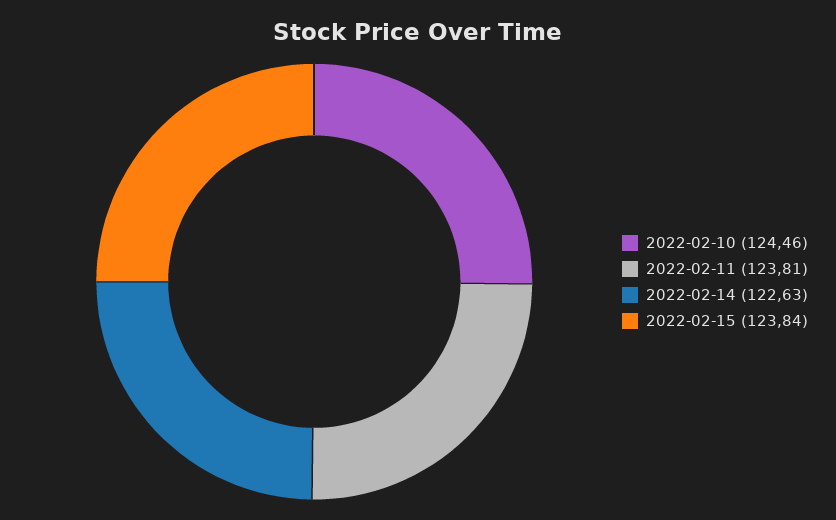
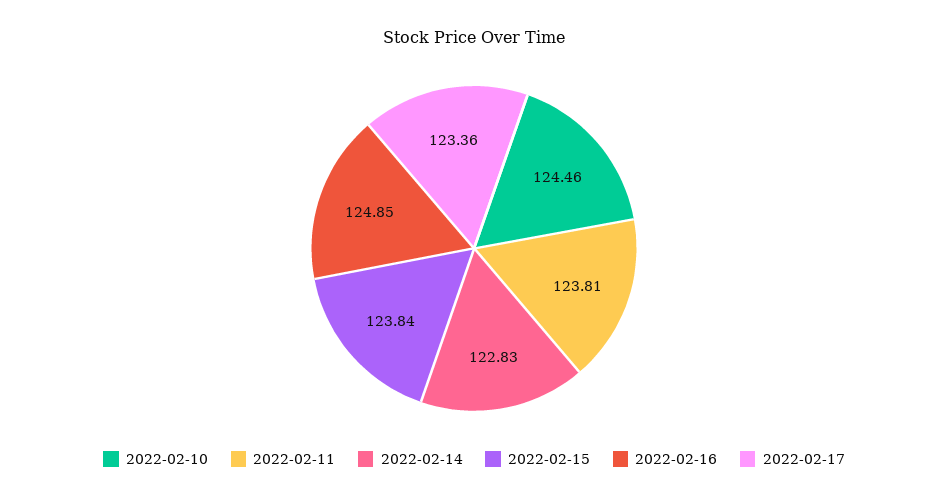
2022-02-14: 122.63 -> 122.83
2022-02-16: none -> 124.85
2022-02-17: none -> 123.36

